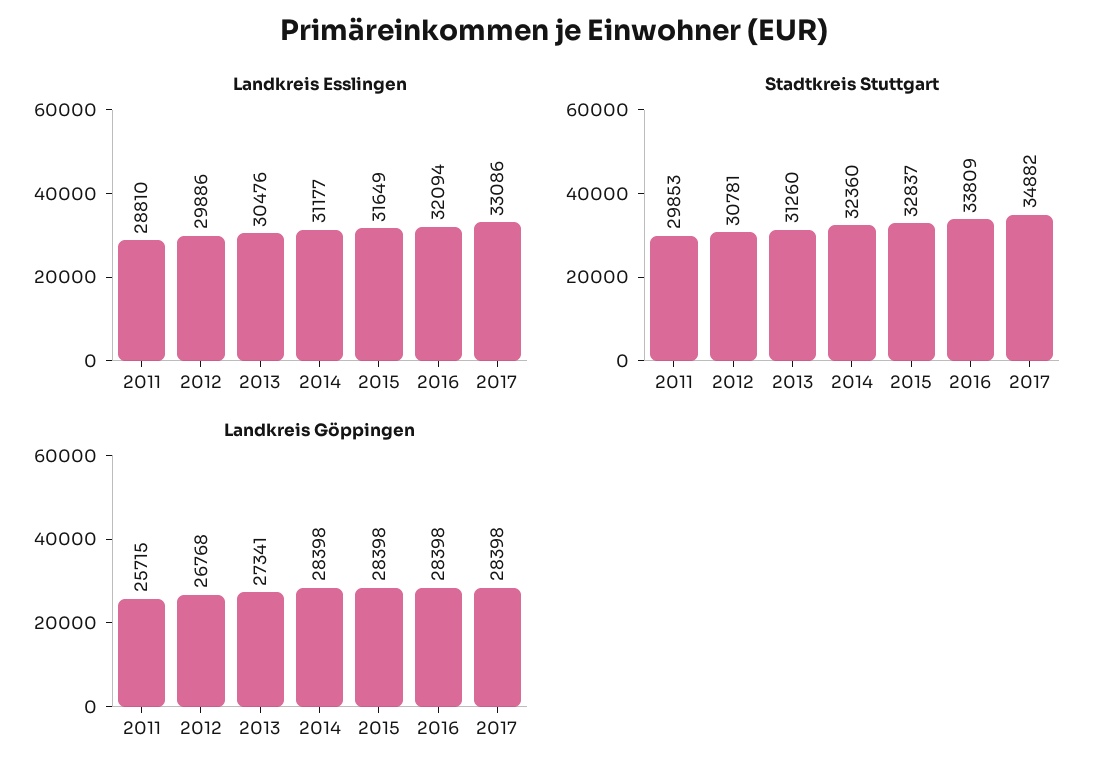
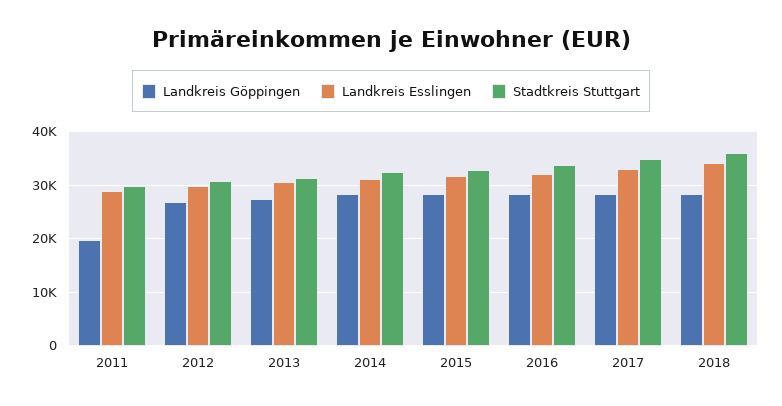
Landkreis Göppingen, 2011: 25715 -> 20000
Landkreis Göppingen, 2018: none -> 28000
Landkreis Esslingen, 2018: none -> 34000
Stadtkreis Stuttgart, 2018: none -> 36000

